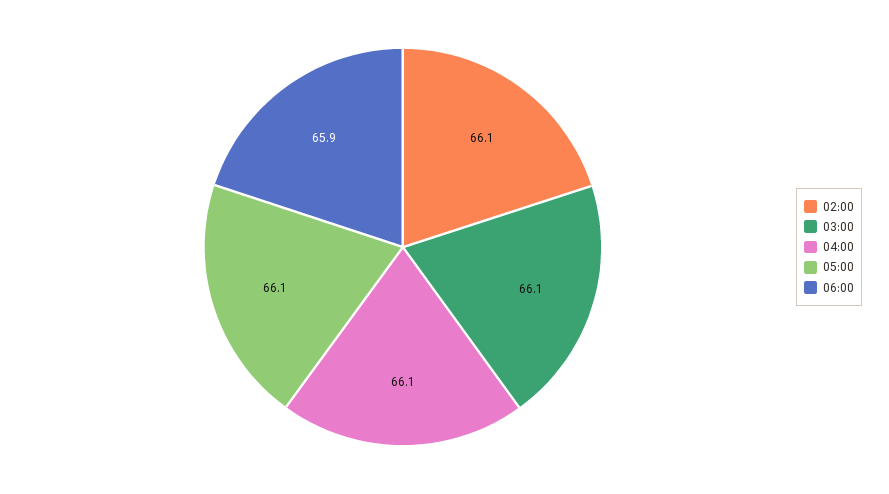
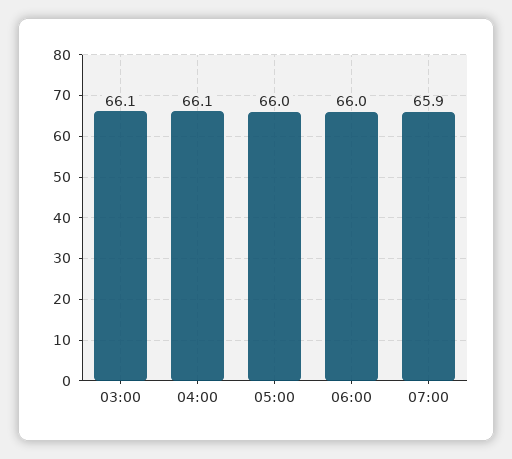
02:00: 66.1 -> none
05:00: 66.1 -> 66
06:00: 65.9 -> 66
07:00: none -> 65.9

